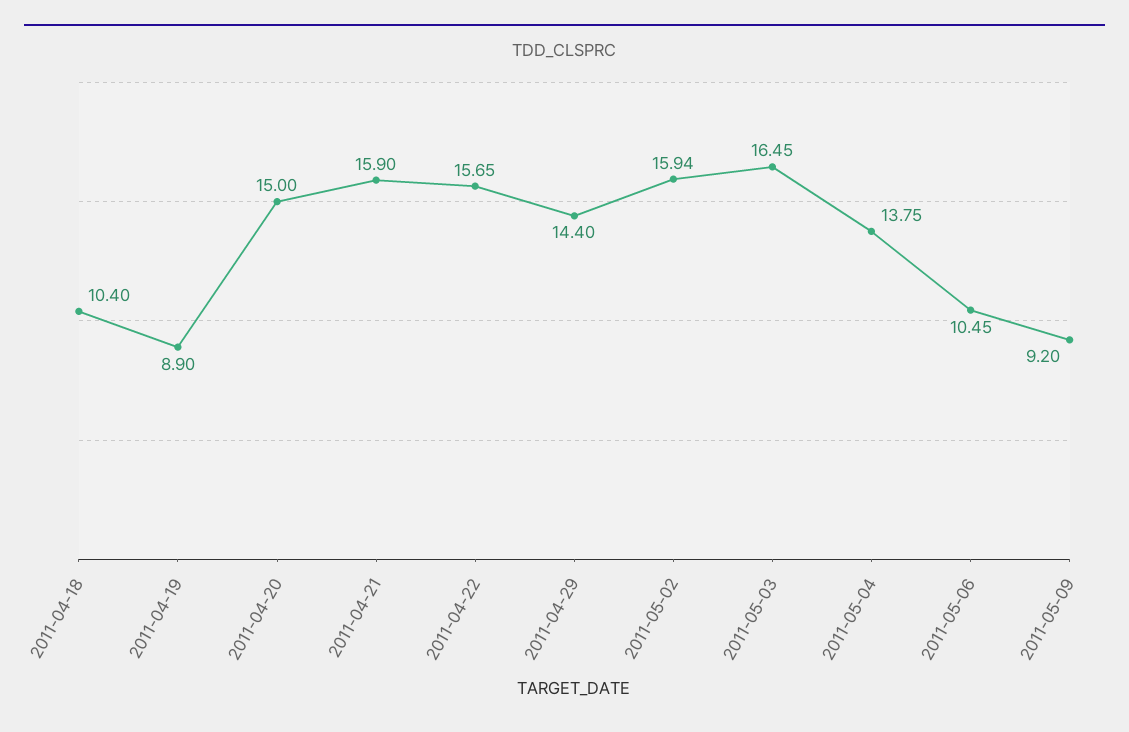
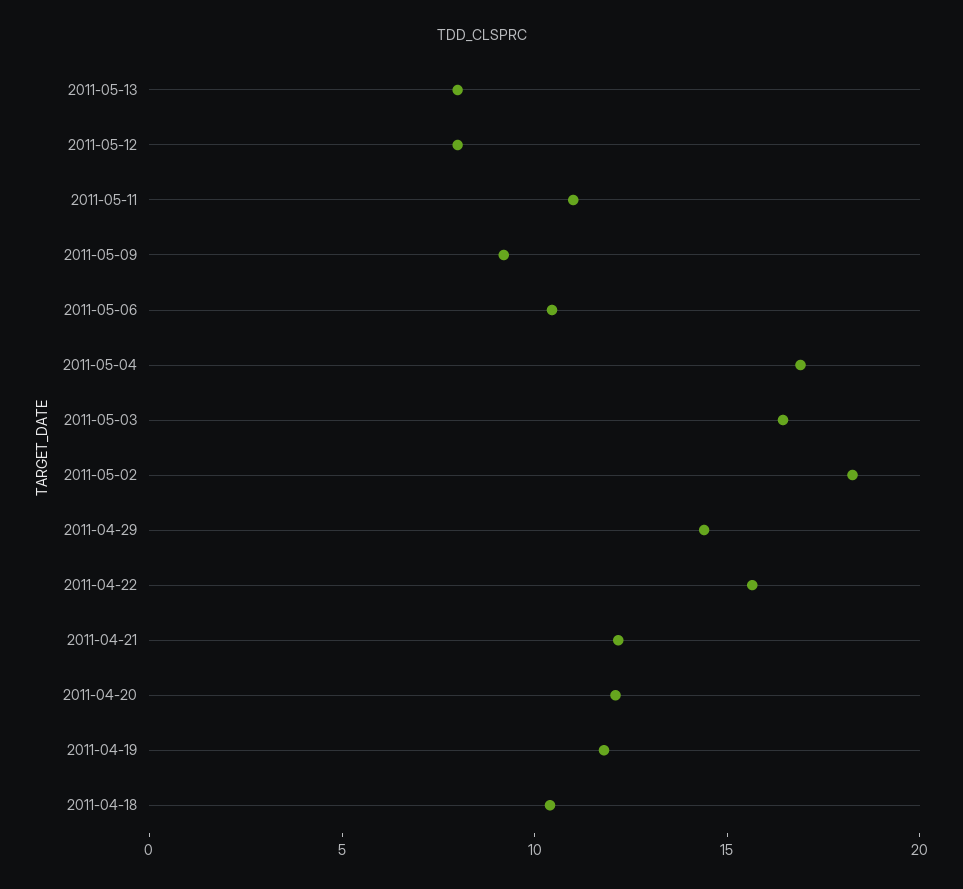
2011-04-19: 8.9 -> 12
2011-04-20: 15 -> 12
2011-04-21: 15.9 -> 12
2011-05-02: 15.94 -> 18
2011-05-04: 13.75 -> 17
2011-05-13: none -> 8
2011-05-12: none -> 8
2011-05-11: none -> 11

